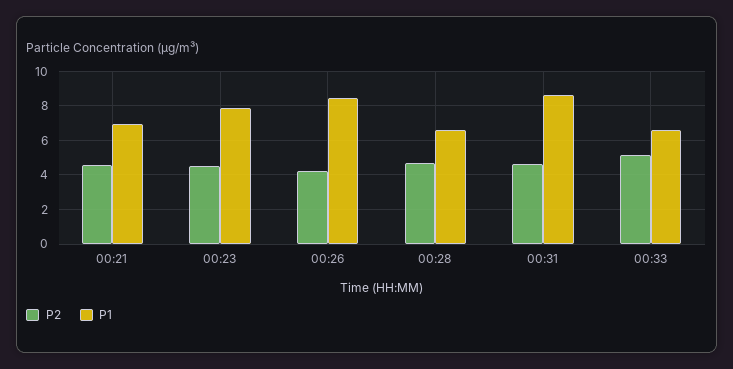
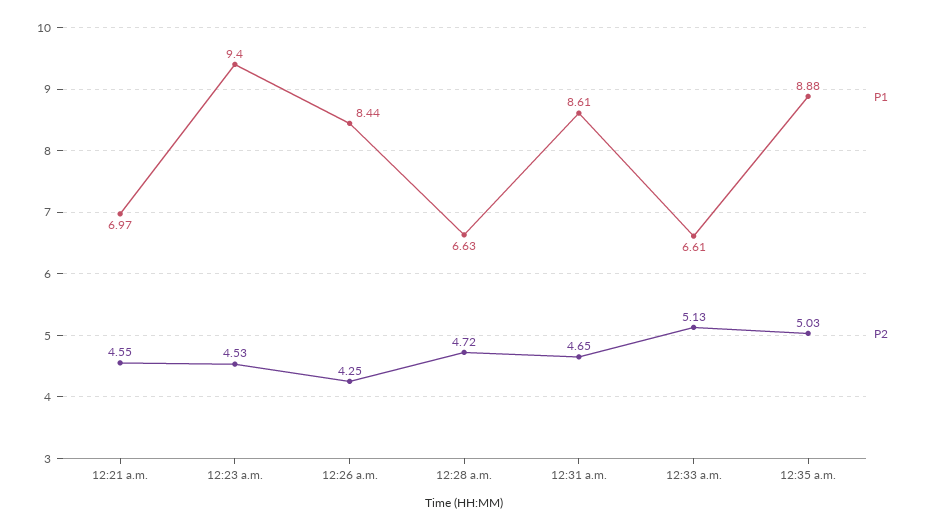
P1, 00:23: 8 -> 9.4
P1, 12:35 a.m.: none -> 8.88
P2, 12:35 a.m.: none -> 5.03

